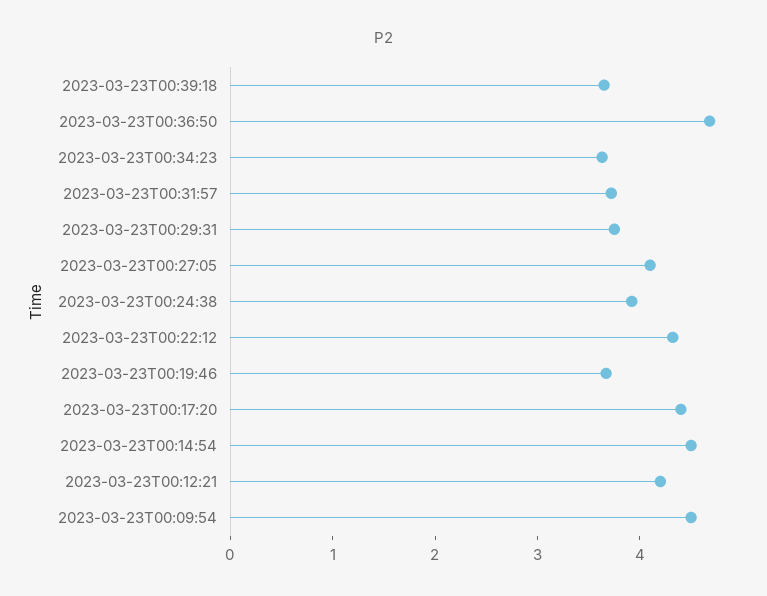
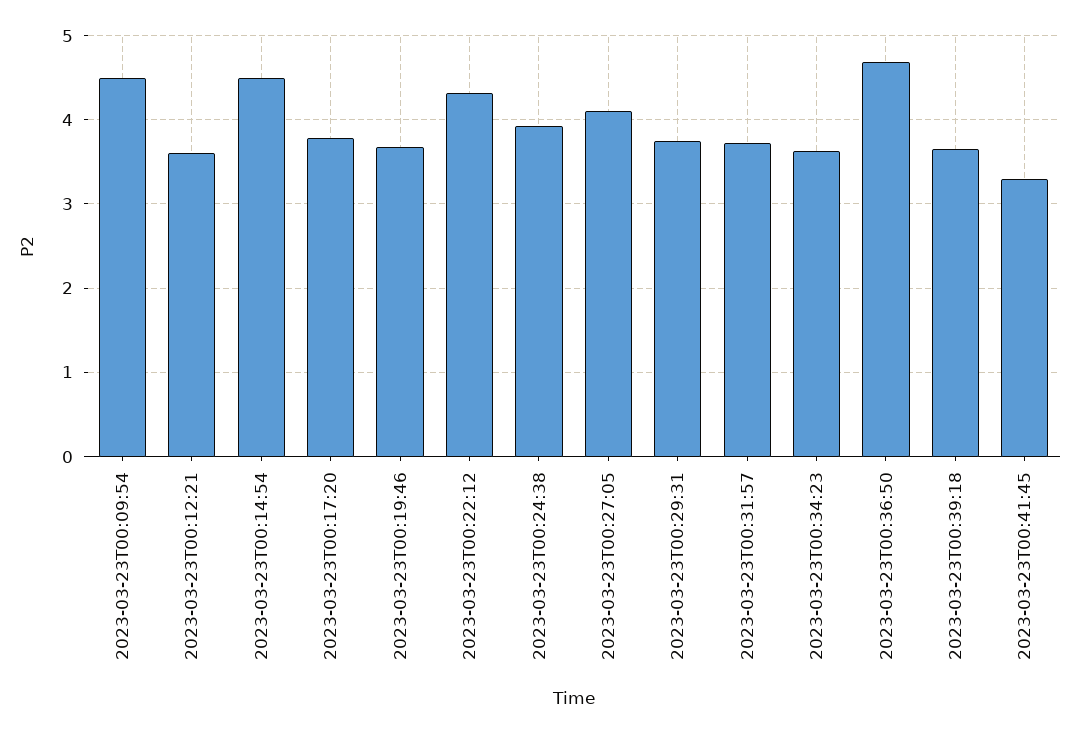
2023-03-23T00:17:20: 4.4 -> 3.8
2023-03-23T00:12:21: 4.2 -> 3.6
2023-03-23T00:41:45: none -> 3.3

